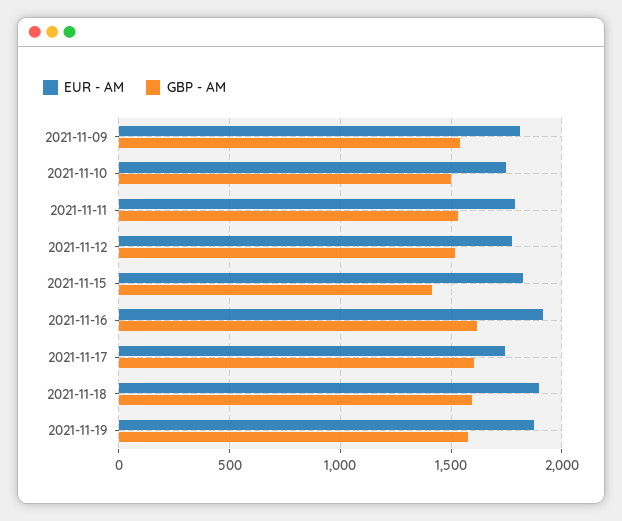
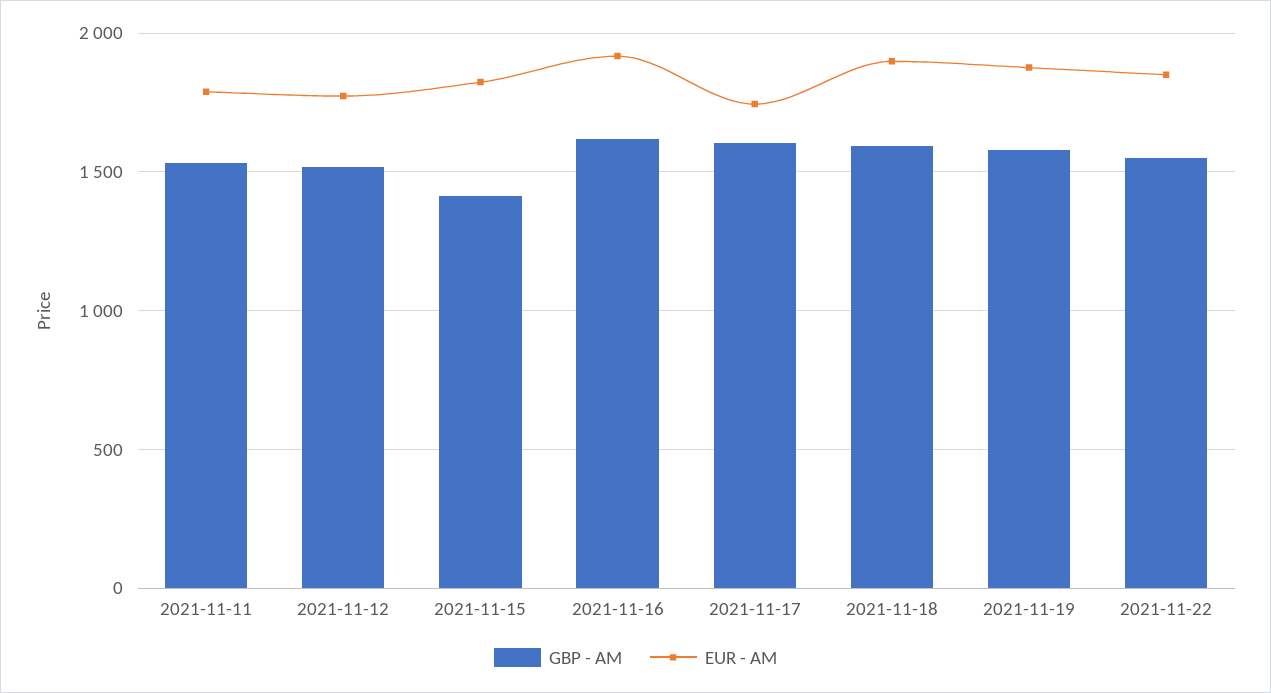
EUR - AM, 2021-11-09: 1800 -> none
GBP - AM, 2021-11-09: 1550 -> none
EUR - AM, 2021-11-10: 1750 -> none
GBP - AM, 2021-11-10: 1500 -> none
GBP - AM, 2021-11-22: none -> 1550
EUR - AM, 2021-11-22: none -> 1850

